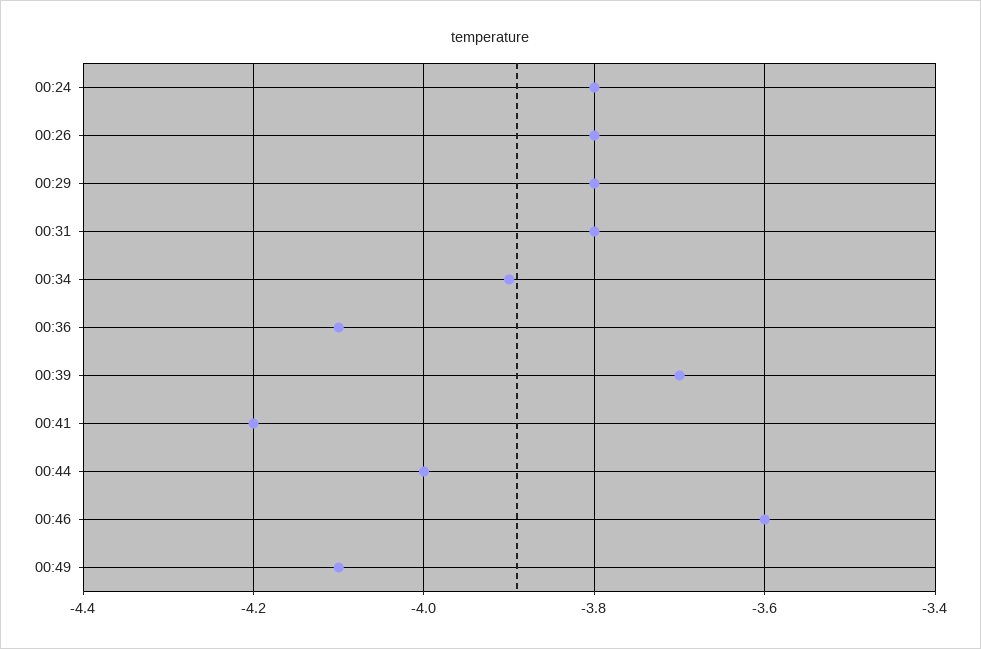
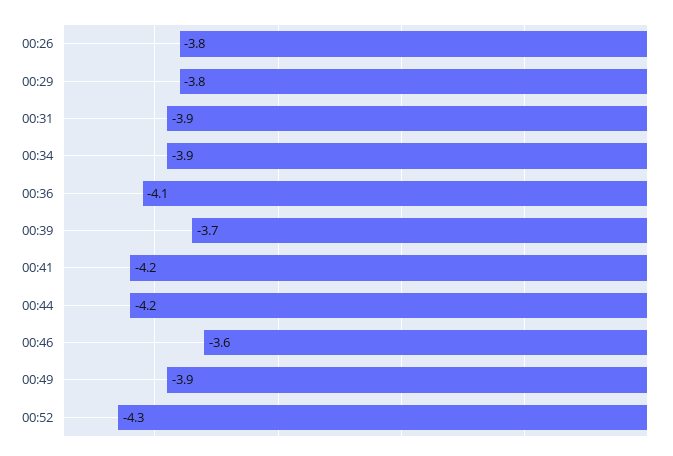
00:24: -3.8 -> none
00:31: -3.8 -> -3.9
00:44: -4 -> -4.2
00:49: -4.1 -> -3.9
00:52: none -> -4.3

